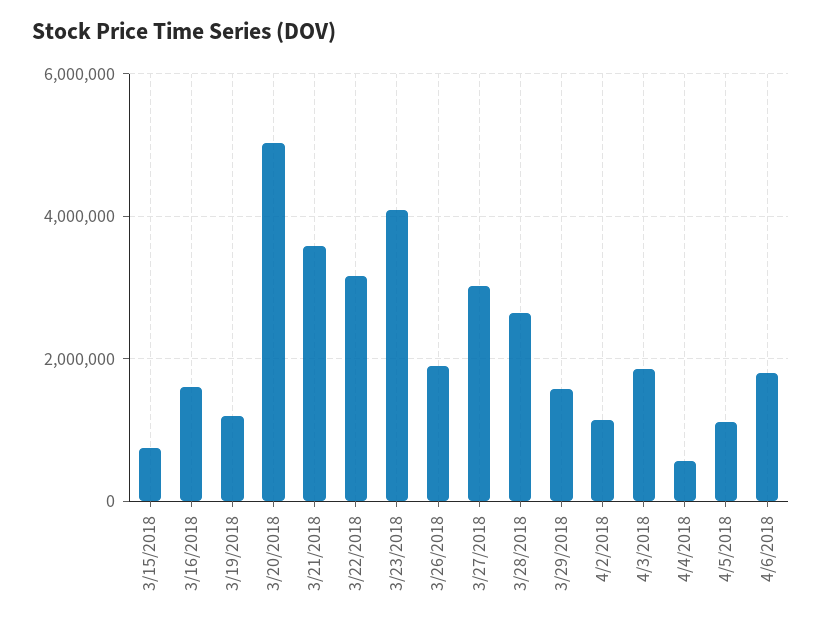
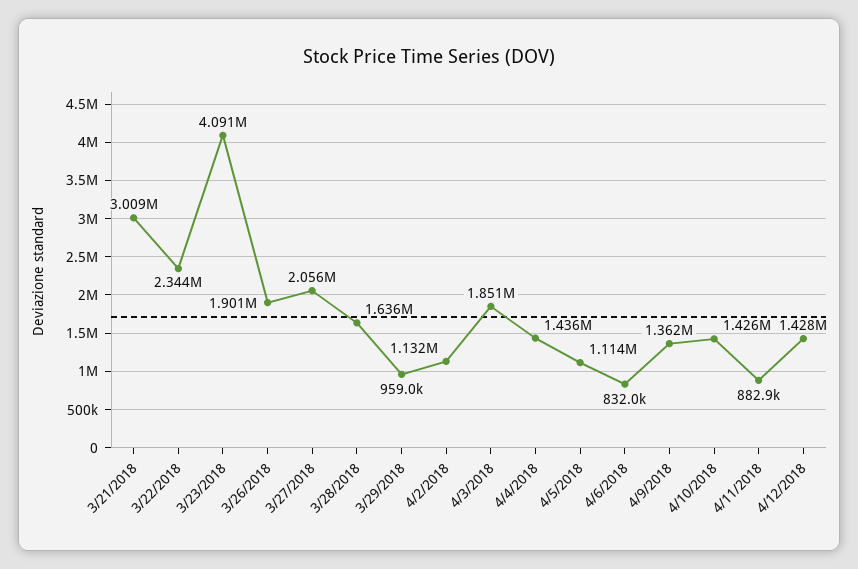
3/15/2018: 800000 -> none
3/16/2018: 1600000 -> none
3/19/2018: 1200000 -> none
3/20/2018: 5000000 -> none
3/21/2018: 3600000 -> 3009000
3/22/2018: 3200000 -> 2344000
3/27/2018: 3000000 -> 2056000
3/28/2018: 2600000 -> 1636000
3/29/2018: 1600000 -> 959000
4/4/2018: 600000 -> 1436000
4/6/2018: 1800000 -> 832000
4/9/2018: none -> 1362000
4/10/2018: none -> 1426000
4/11/2018: none -> 882900
4/12/2018: none -> 1428000

